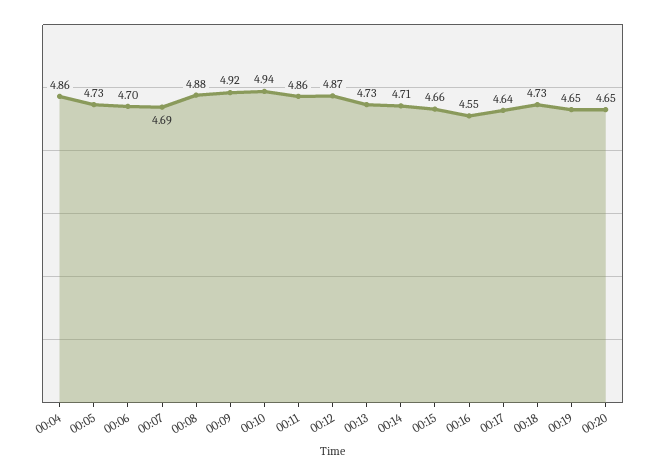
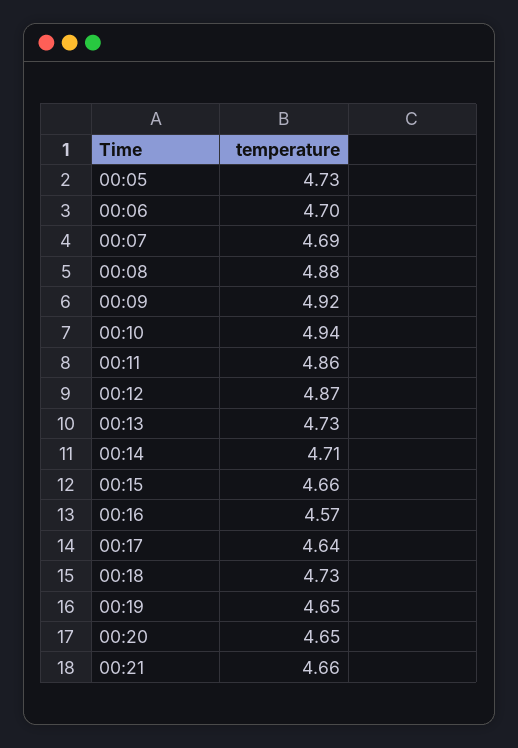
00:04: 4.86 -> none
00:16: 4.55 -> 4.57
00:21: none -> 4.66

